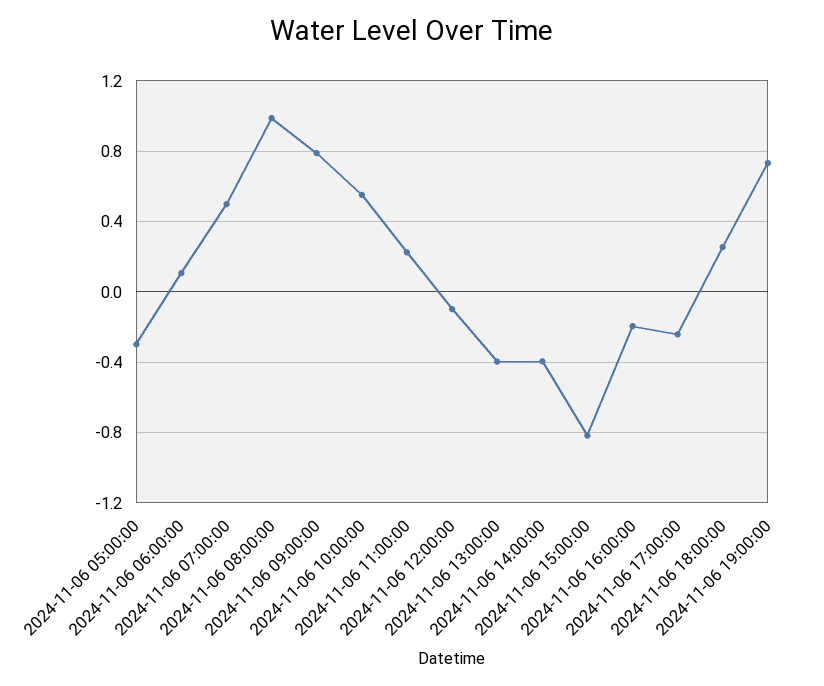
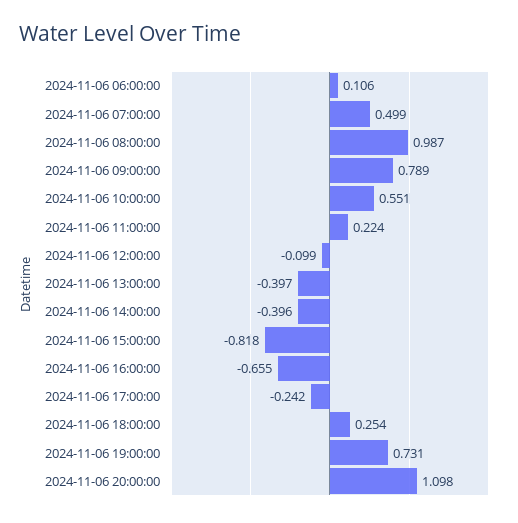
2024-11-06 05:00:00: -0.3 -> none
2024-11-06 16:00:00: -0.2 -> -0.655
2024-11-06 20:00:00: none -> 1.098

